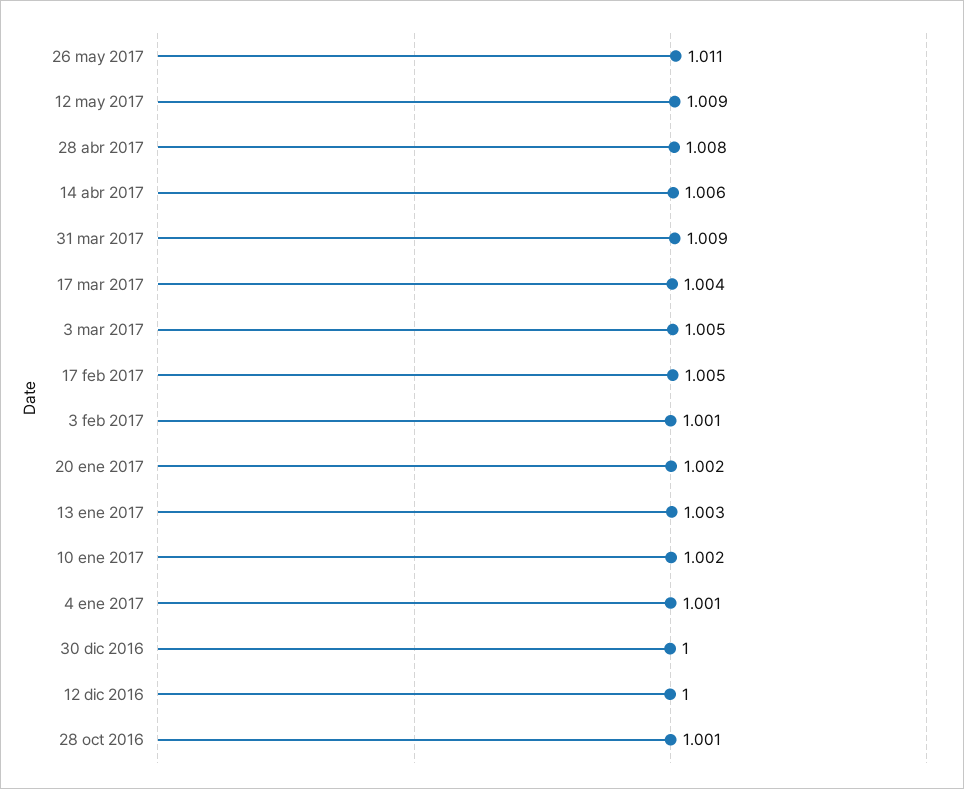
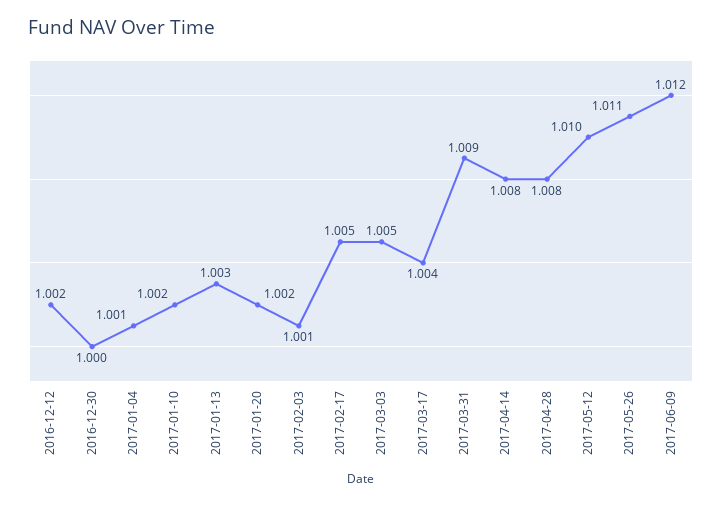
12 may 2017: 1.009 -> 1.01
14 abr 2017: 1.006 -> 1.008
12 dic 2016: 1 -> 1.002
28 oct 2016: 1.001 -> none
2017-06-09: none -> 1.012

